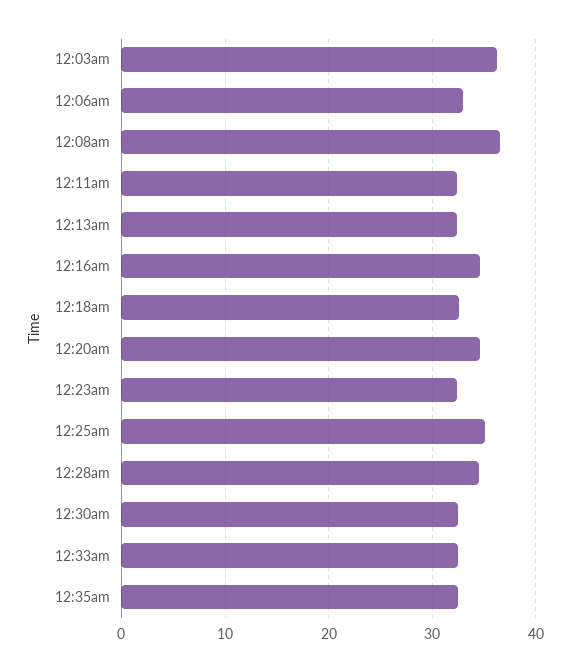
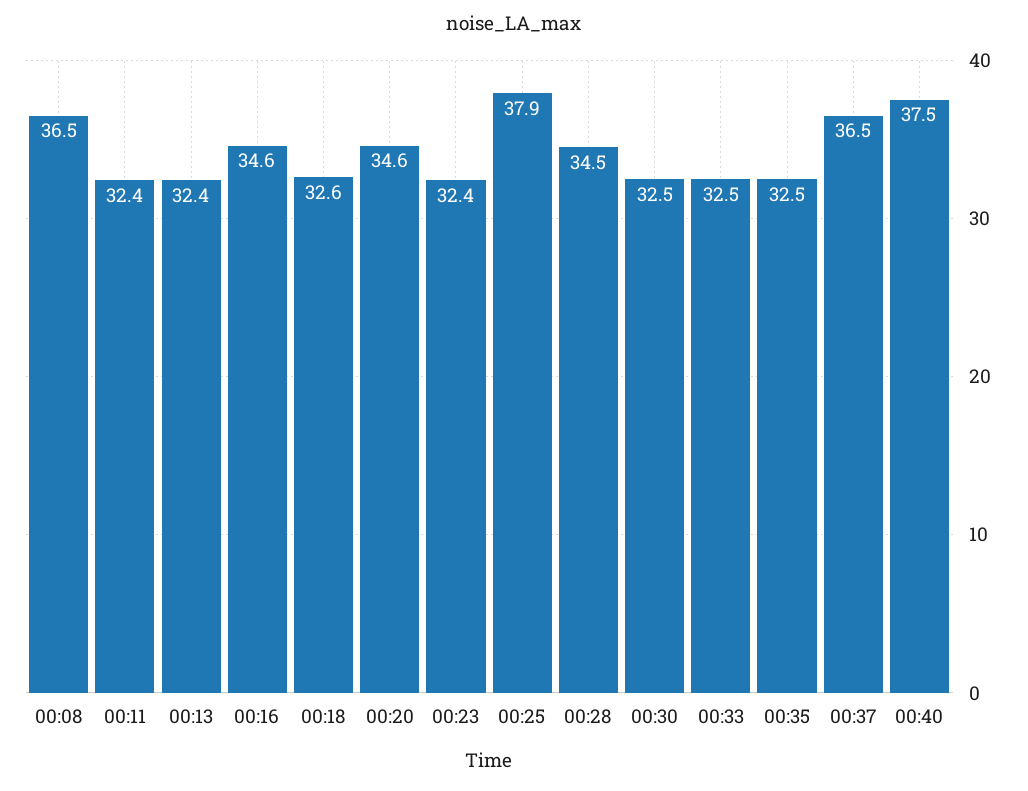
12:03am: 36 -> none
12:06am: 33 -> none
12:25am: 35 -> 37.9
00:37: none -> 36.5
00:40: none -> 37.5

